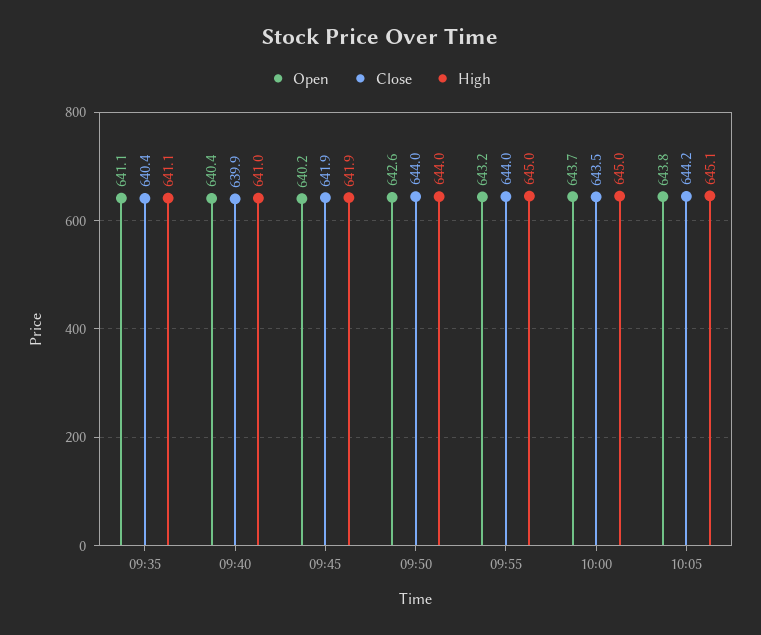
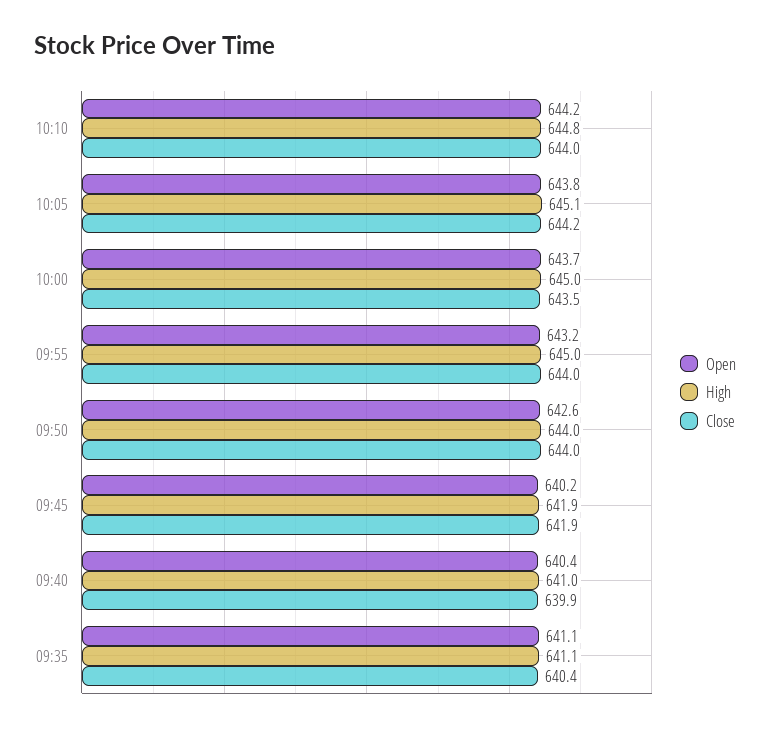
Open, 10:10: none -> 644.2
High, 10:10: none -> 644.8
Close, 10:10: none -> 644

